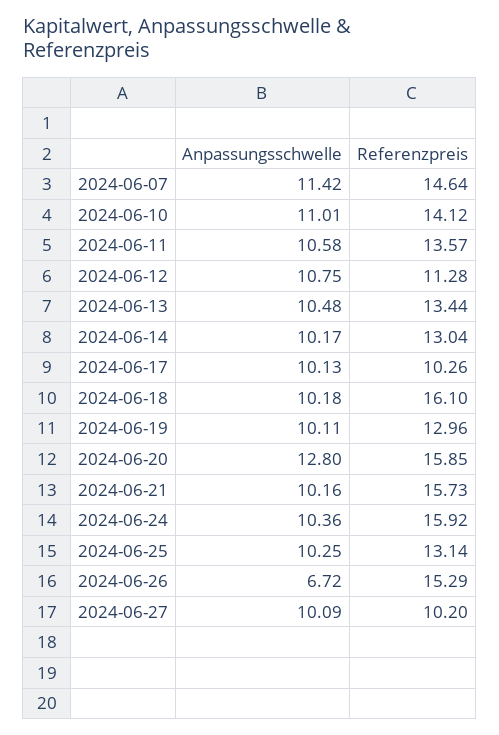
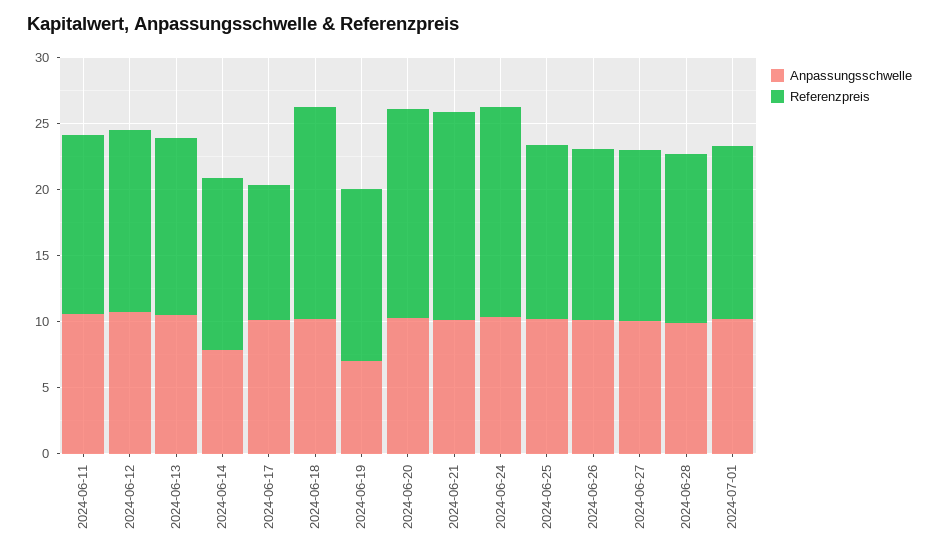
Anpassungsschwelle, 2024-06-07: 11.42 -> none
Referenzpreis, 2024-06-07: 14.64 -> none
Anpassungsschwelle, 2024-06-10: 11.01 -> none
Referenzpreis, 2024-06-10: 14.12 -> none
Referenzpreis, 2024-06-12: 11.28 -> 14
Anpassungsschwelle, 2024-06-14: 10.17 -> 8
Anpassungsschwelle, 2024-06-19: 10.11 -> 7
Anpassungsschwelle, 2024-06-20: 12.8 -> 10
Anpassungsschwelle, 2024-06-26: 6.72 -> 10
Referenzpreis, 2024-06-26: 15.29 -> 13
Referenzpreis, 2024-06-27: 10.2 -> 13
Anpassungsschwelle, 2024-06-28: none -> 10
Referenzpreis, 2024-06-28: none -> 13
Anpassungsschwelle, 2024-07-01: none -> 10
Referenzpreis, 2024-07-01: none -> 13

